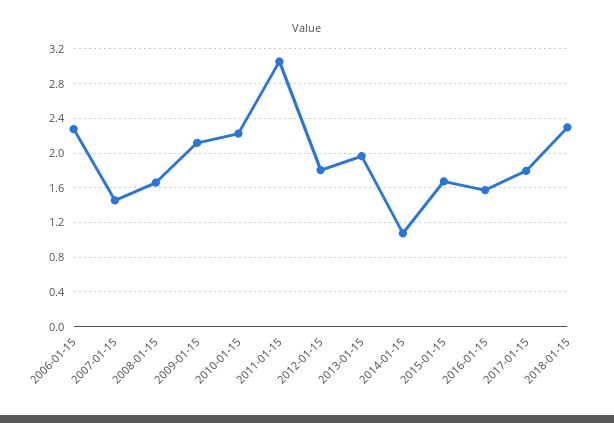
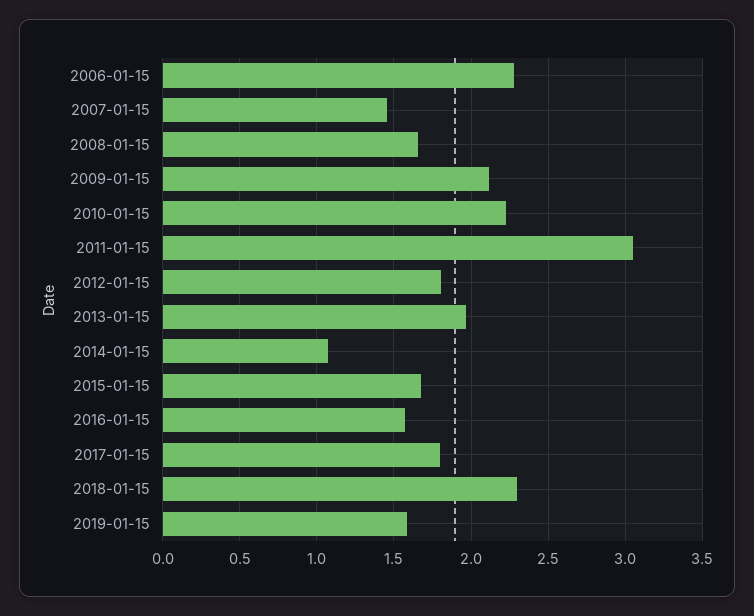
2019-01-15: none -> 1.6

